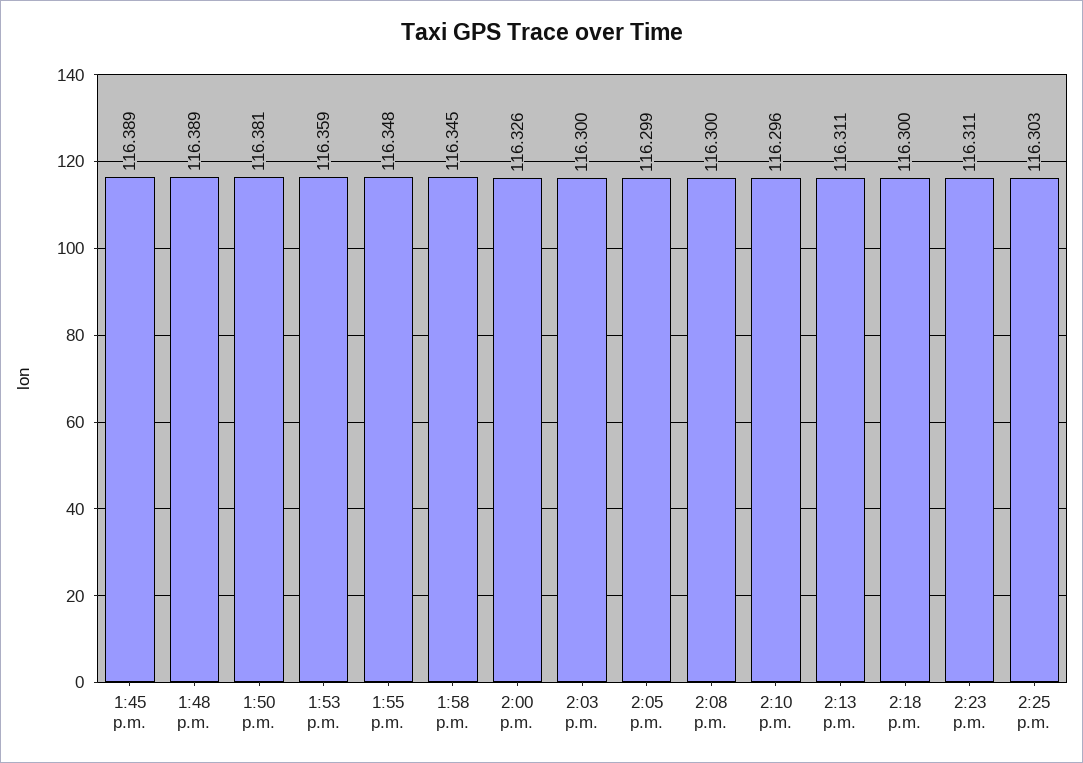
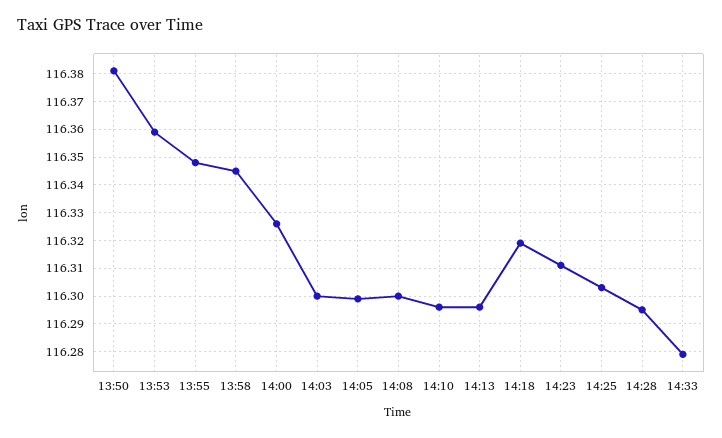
1:45 p.m.: 116.389 -> none
1:48 p.m.: 116.389 -> none
2:13 p.m.: 116.311 -> 116.295
2:18 p.m.: 116.3 -> 116.32
14:28: none -> 116.295
14:33: none -> 116.28

